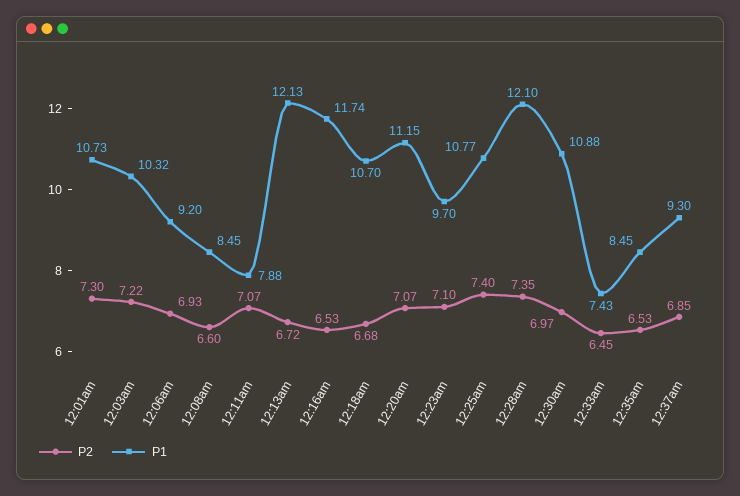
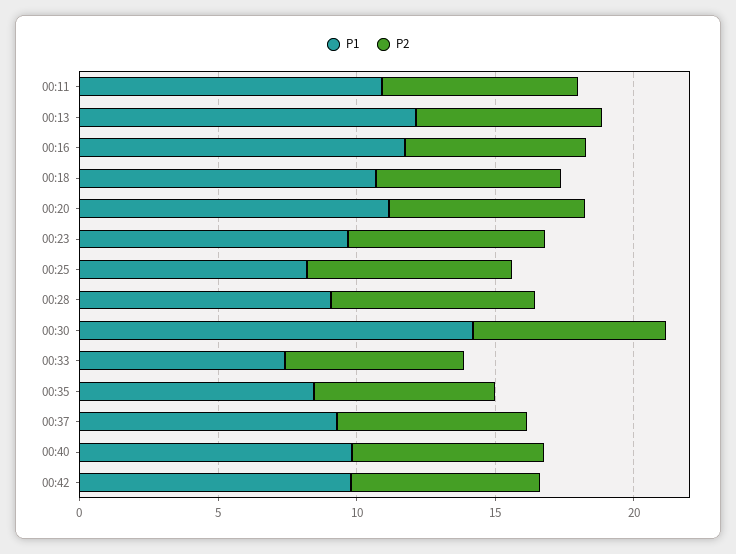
P2, 12:01am: 7.3 -> none
P1, 12:01am: 10.73 -> none
P2, 12:03am: 7.22 -> none
P1, 12:03am: 10.32 -> none
P2, 12:06am: 6.93 -> none
P1, 12:06am: 9.2 -> none
P2, 12:08am: 6.6 -> none
P1, 12:08am: 8.45 -> none
P1, 12:11am: 7.88 -> 11
P1, 12:25am: 10.77 -> 8
P1, 12:28am: 12.1 -> 9
P1, 12:30am: 10.88 -> 14
P1, 00:40: none -> 10
P2, 00:40: none -> 7
P1, 00:42: none -> 10
P2, 00:42: none -> 7

